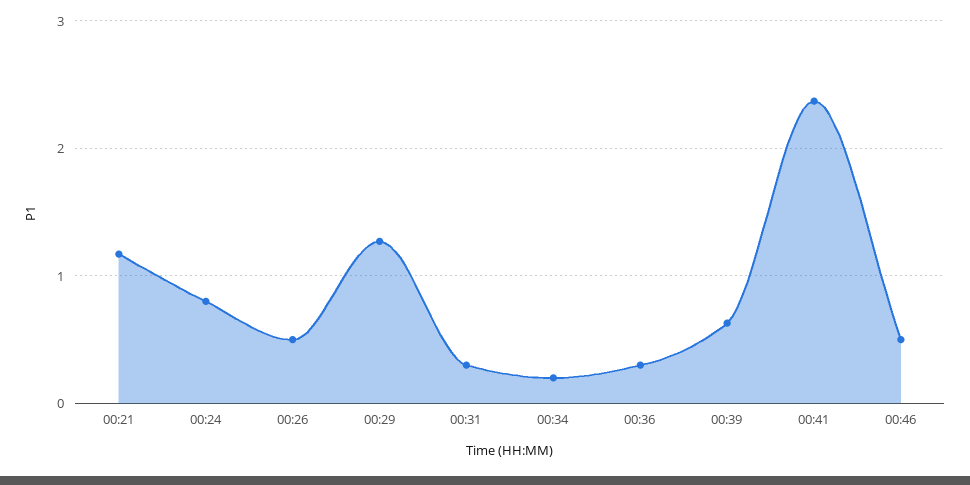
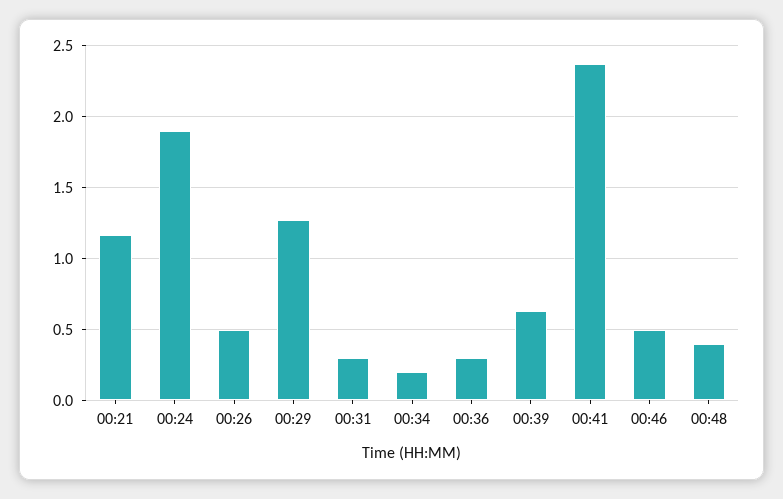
00:24: 0.8 -> 1.9
00:48: none -> 0.4

